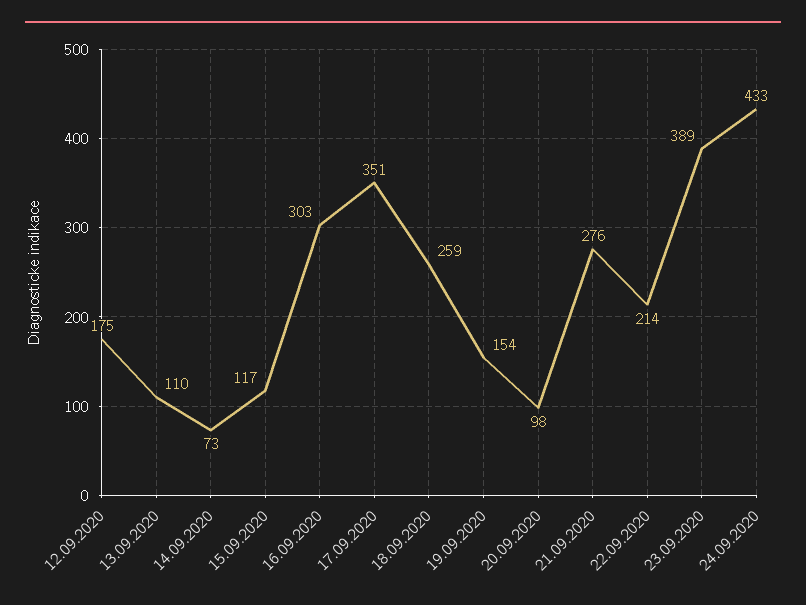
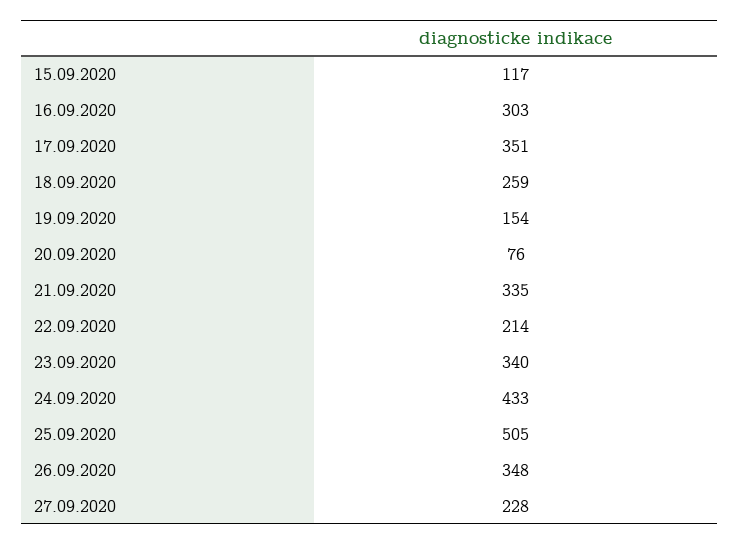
12.09.2020: 175 -> none
13.09.2020: 110 -> none
14.09.2020: 73 -> none
20.09.2020: 98 -> 76
21.09.2020: 276 -> 335
23.09.2020: 389 -> 340
25.09.2020: none -> 505
26.09.2020: none -> 348
27.09.2020: none -> 228

